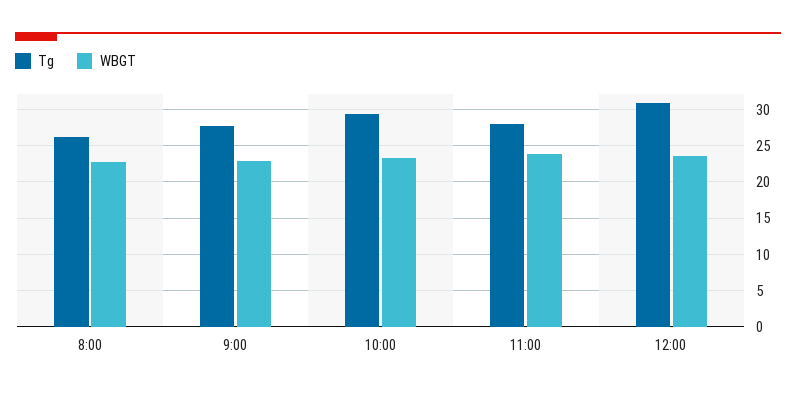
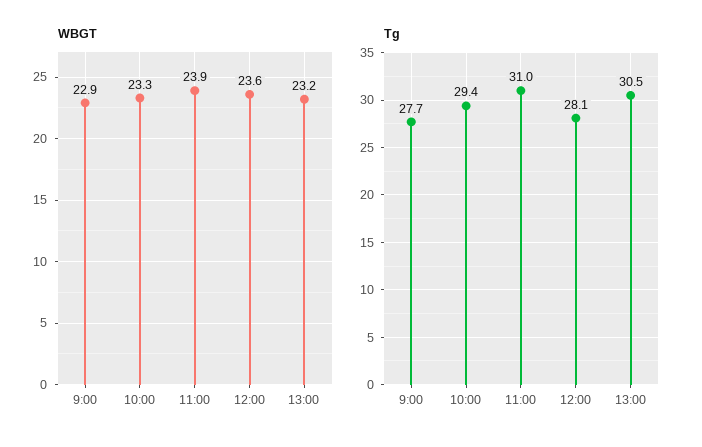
Tg, 8:00: 26 -> none
WBGT, 8:00: 23 -> none
Tg, 11:00: 28 -> 31
Tg, 12:00: 31 -> 28.1
WBGT, 13:00: none -> 23.2
Tg, 13:00: none -> 30.5

